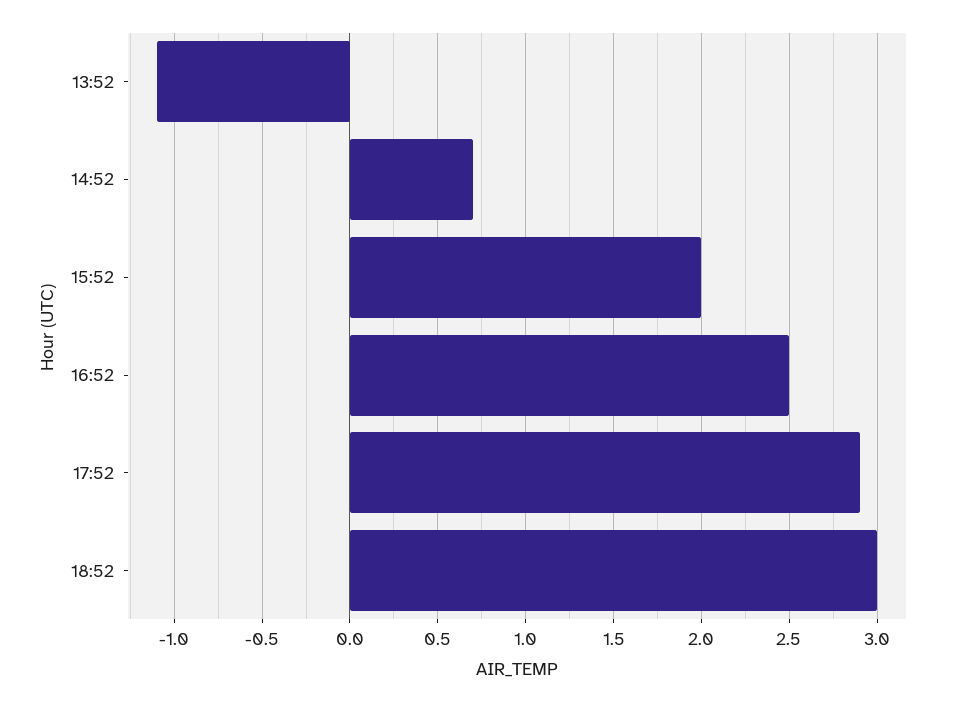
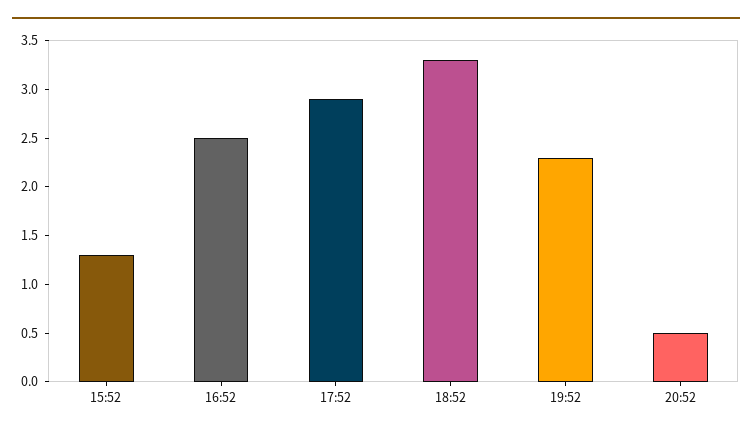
13:52: -1.1 -> none
14:52: 0.7 -> none
15:52: 2 -> 1.3
18:52: 3 -> 3.3
19:52: none -> 2.3
20:52: none -> 0.5

